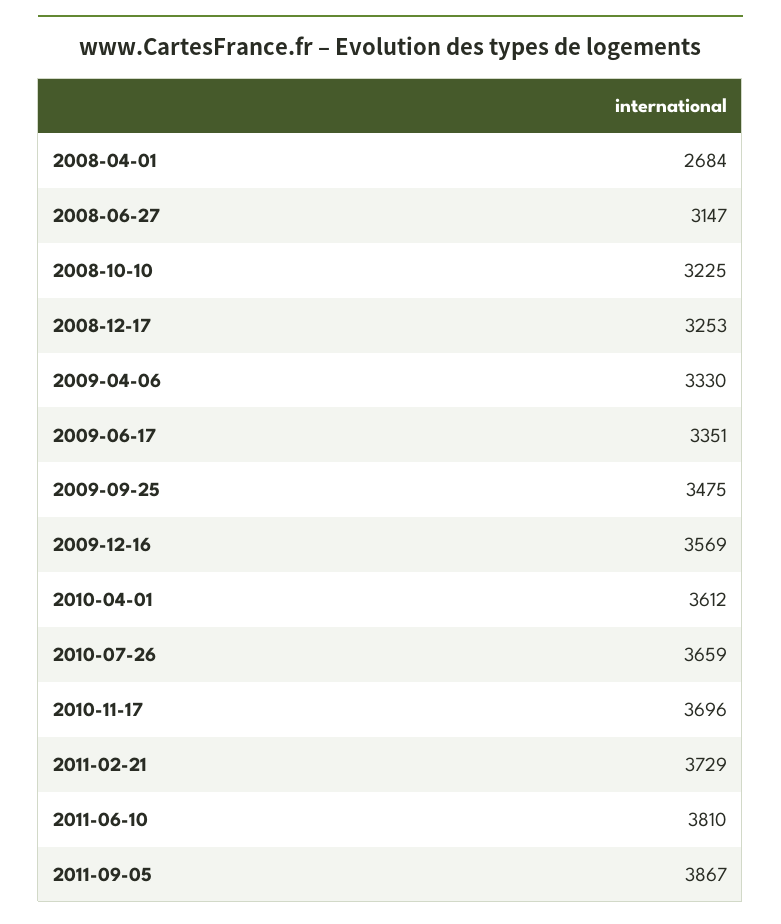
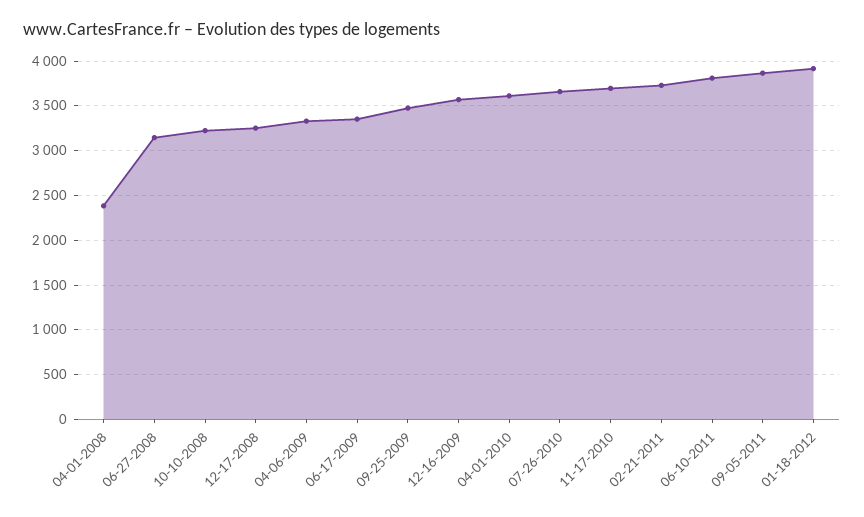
2008-04-01: 2684 -> 2400
01-18-2012: none -> 3900

